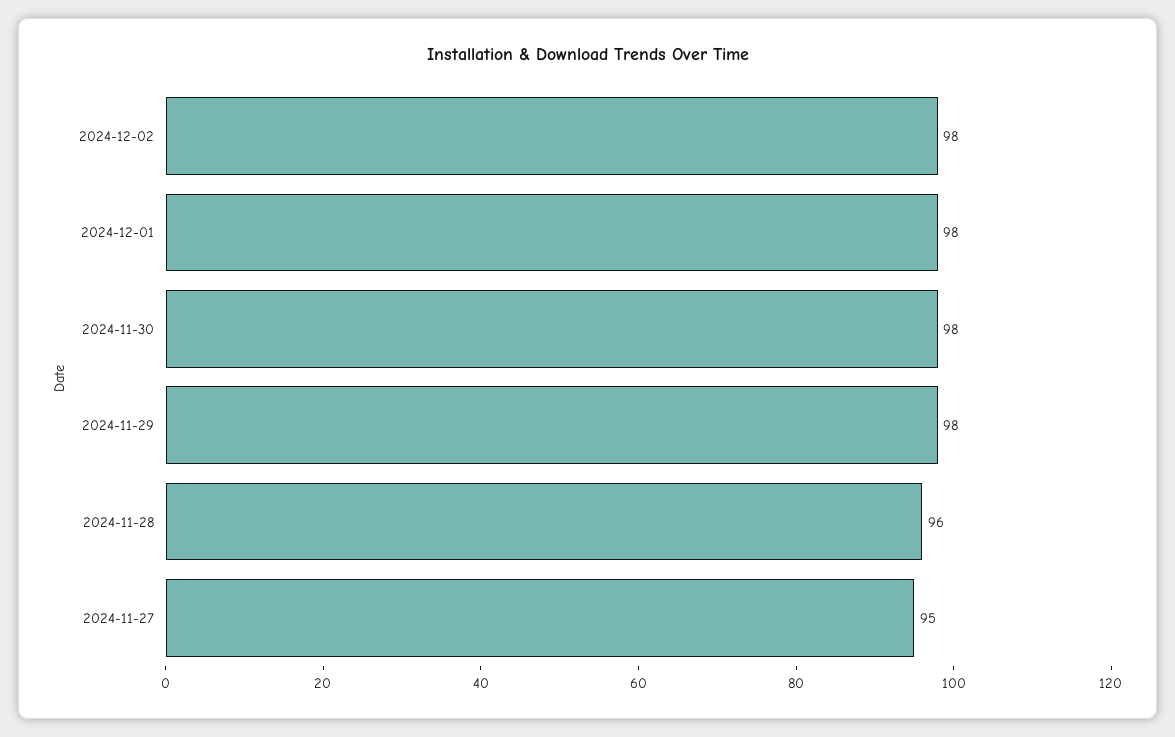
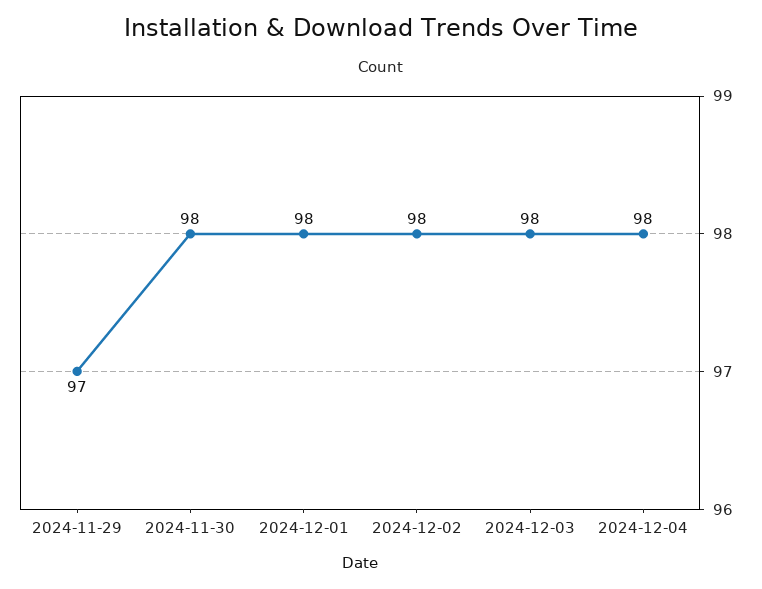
2024-11-29: 98 -> 97
2024-11-28: 96 -> none
2024-11-27: 95 -> none
2024-12-03: none -> 98
2024-12-04: none -> 98

